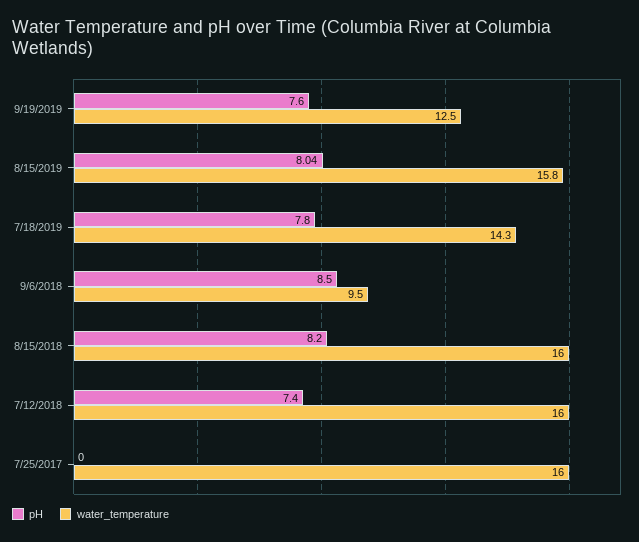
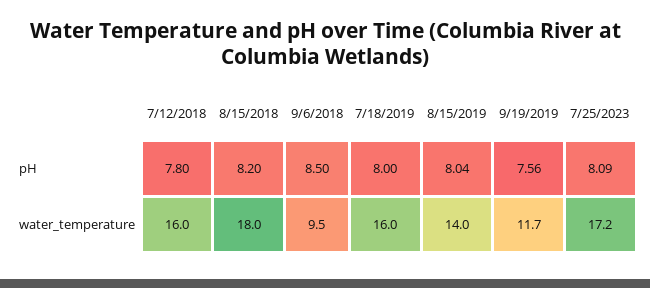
pH, 9/19/2019: 7.6 -> 7.56
water_temperature, 9/19/2019: 12.5 -> 11.7
water_temperature, 8/15/2019: 15.8 -> 14
pH, 7/18/2019: 7.8 -> 8
water_temperature, 7/18/2019: 14.3 -> 16
water_temperature, 8/15/2018: 16 -> 18
pH, 7/12/2018: 7.4 -> 7.8
pH, 7/25/2017: 0 -> none
water_temperature, 7/25/2017: 16 -> none
pH, 7/25/2023: none -> 8.09
water_temperature, 7/25/2023: none -> 17.2

